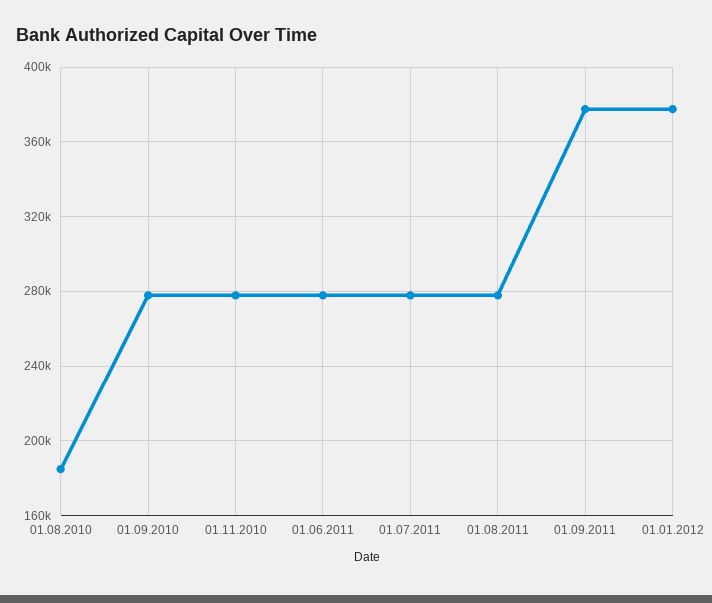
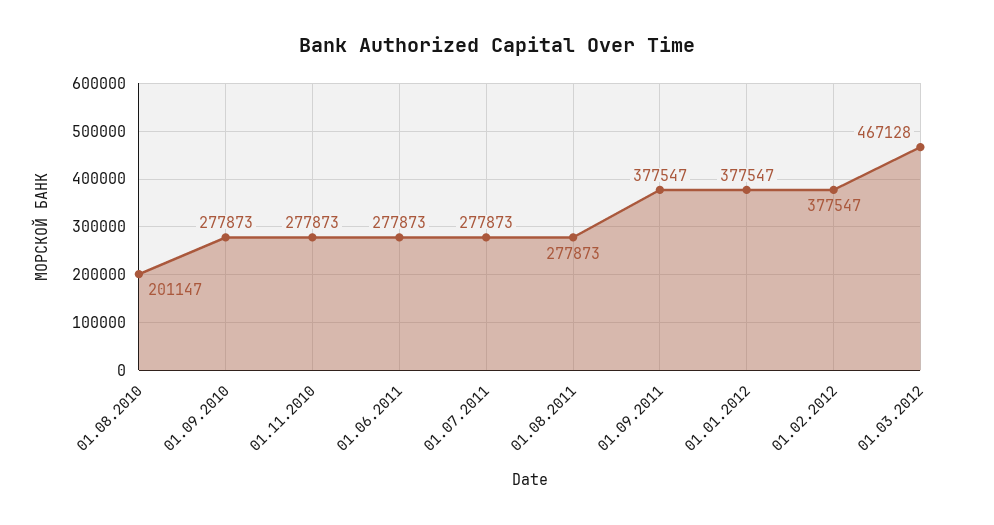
01.08.2010: 185000 -> 201147
01.02.2012: none -> 377547
01.03.2012: none -> 467128

